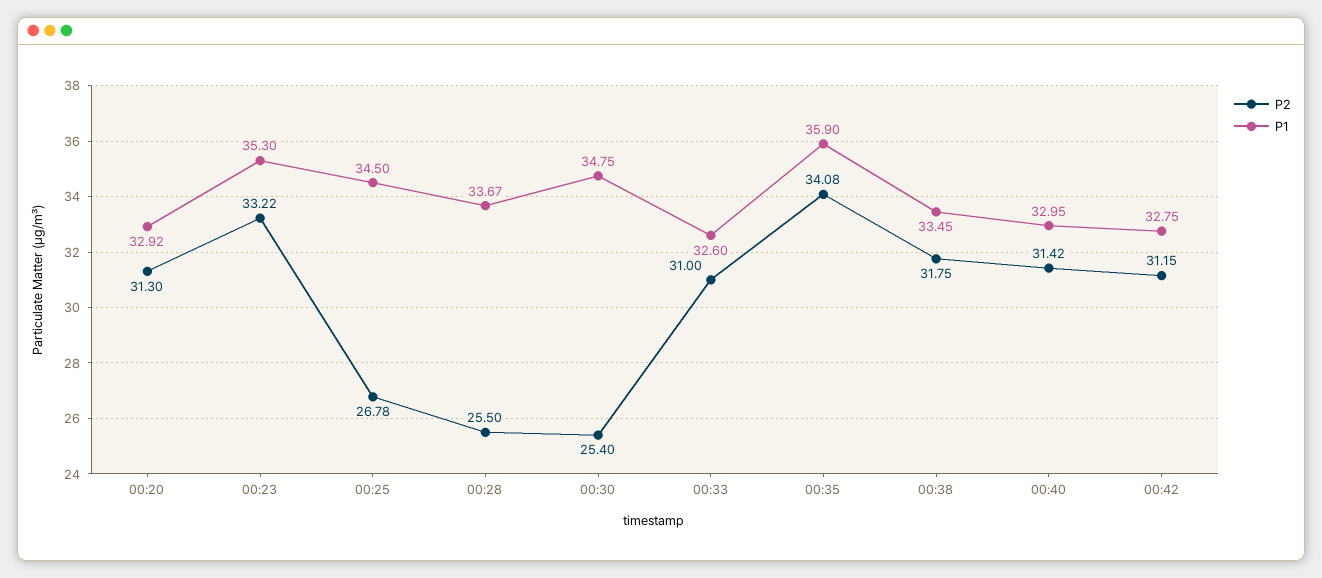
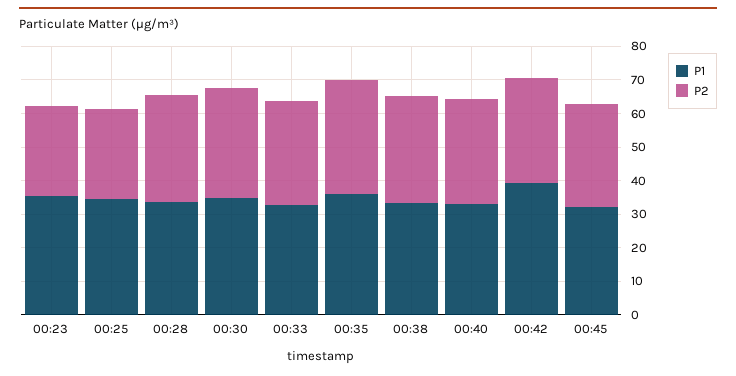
P2, 00:20: 31.3 -> none
P1, 00:20: 32.92 -> none
P2, 00:23: 33.22 -> 27.5
P2, 00:28: 25.5 -> 32.5
P2, 00:30: 25.4 -> 32.5
P1, 00:42: 32.75 -> 40
P1, 00:45: none -> 32.5
P2, 00:45: none -> 30

